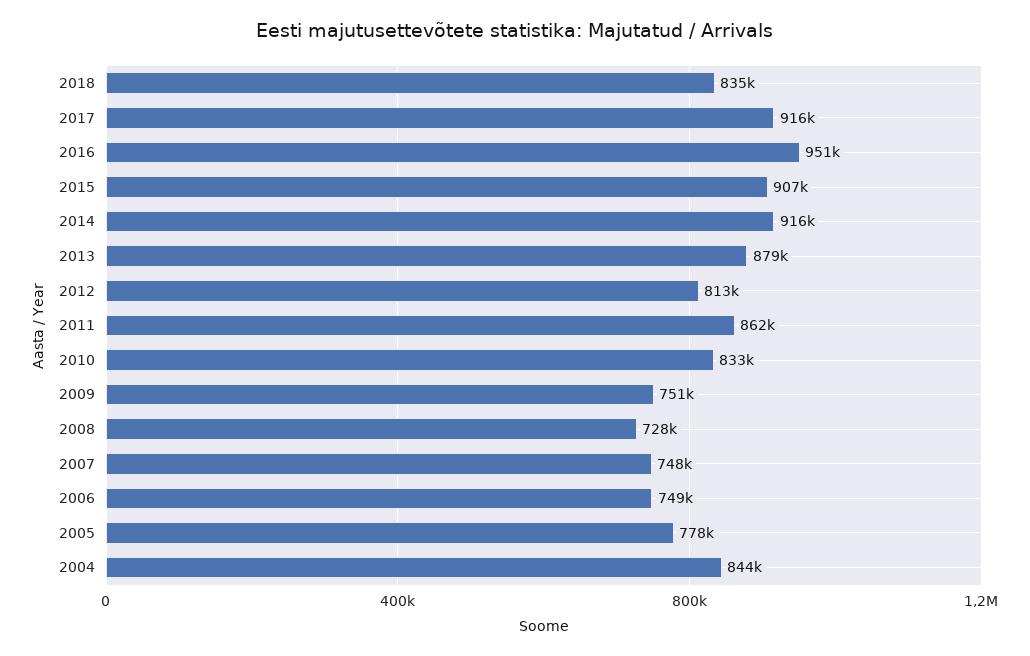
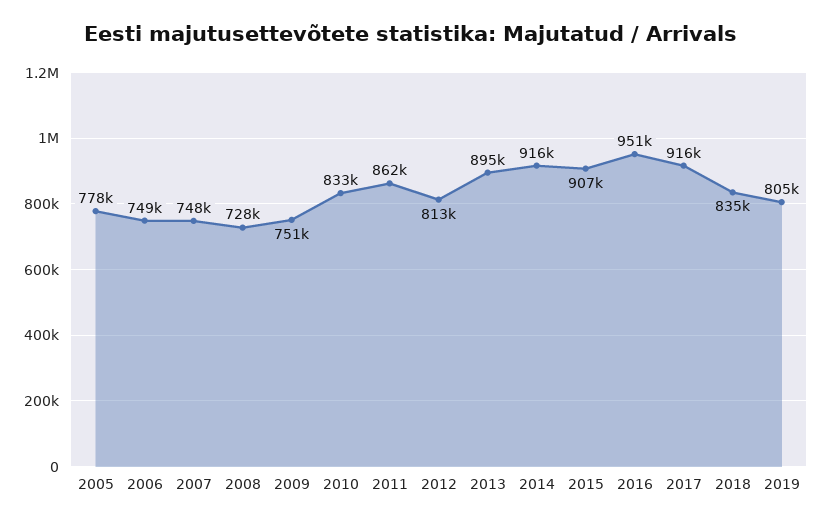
2013: 879000 -> 895000
2004: 844000 -> none
2019: none -> 805000

